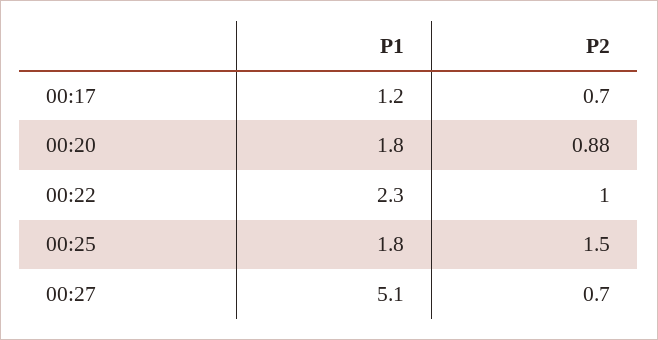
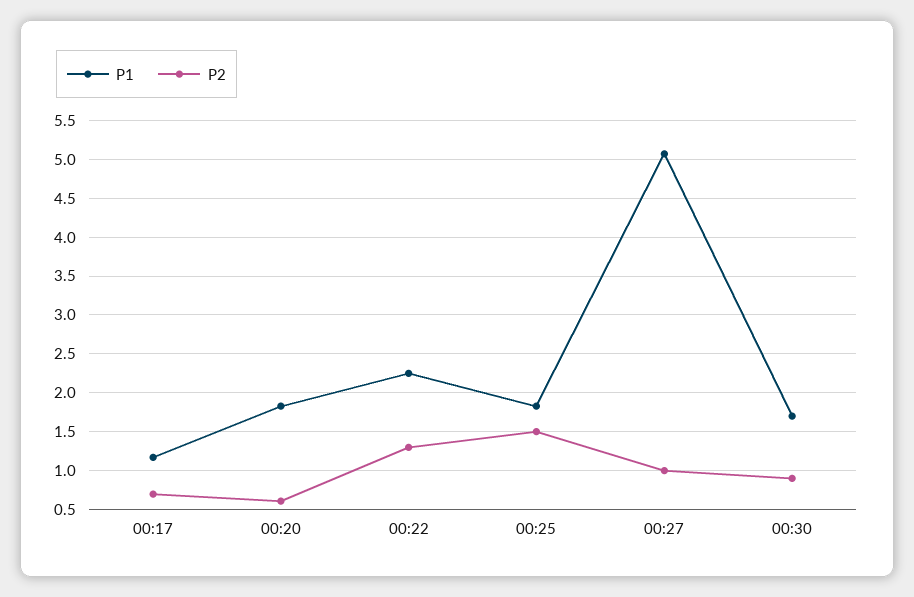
P2, 00:20: 0.88 -> 0.6
P2, 00:22: 1 -> 1.3
P2, 00:27: 0.7 -> 1
P1, 00:30: none -> 1.7
P2, 00:30: none -> 0.9

